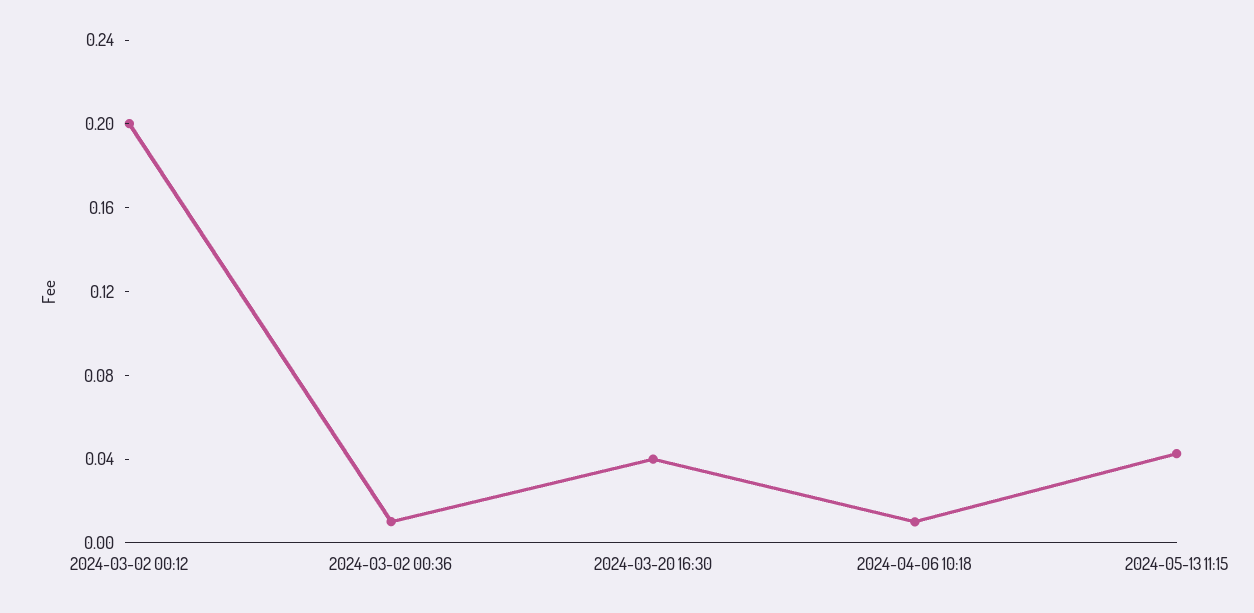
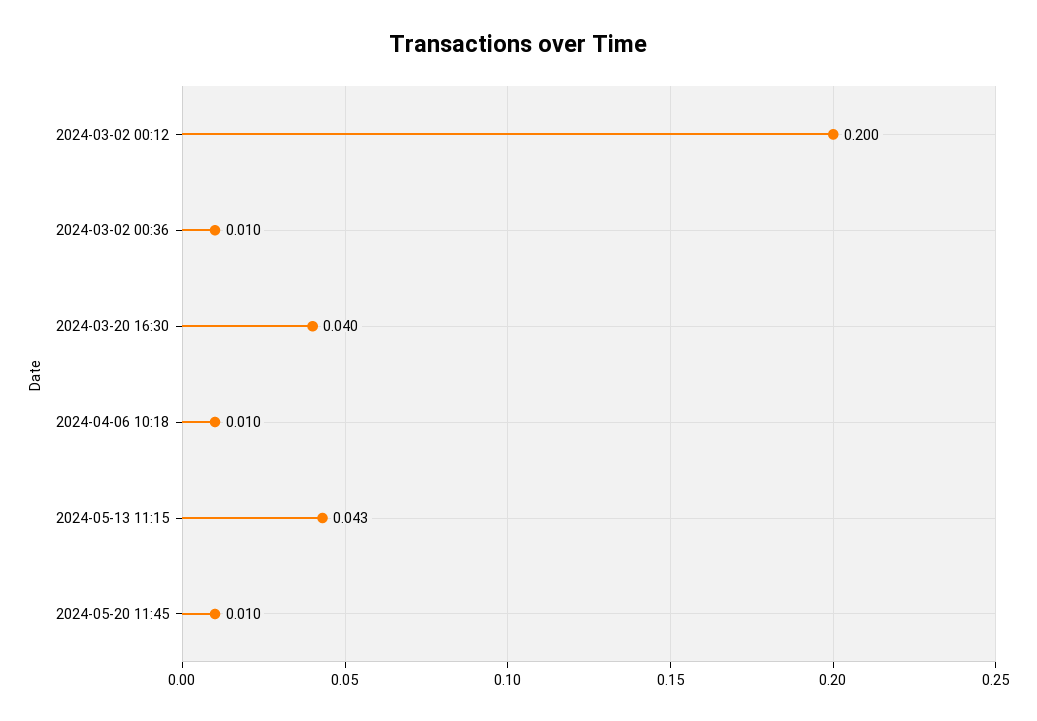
2024-05-20 11:45: none -> 0.01

